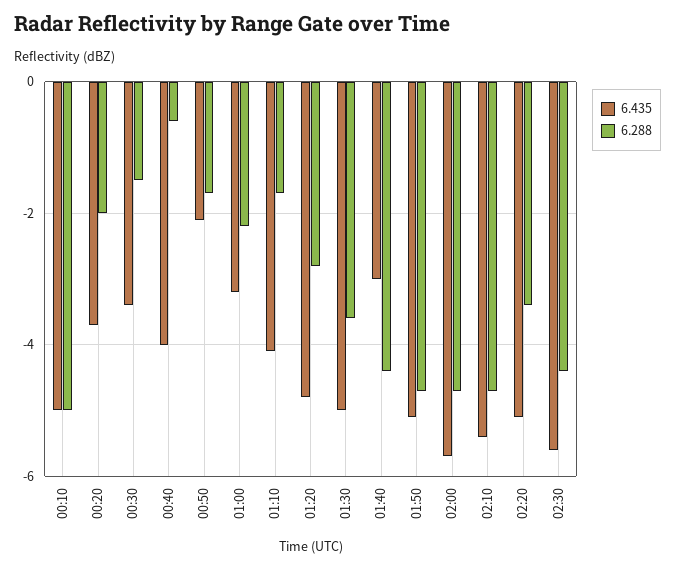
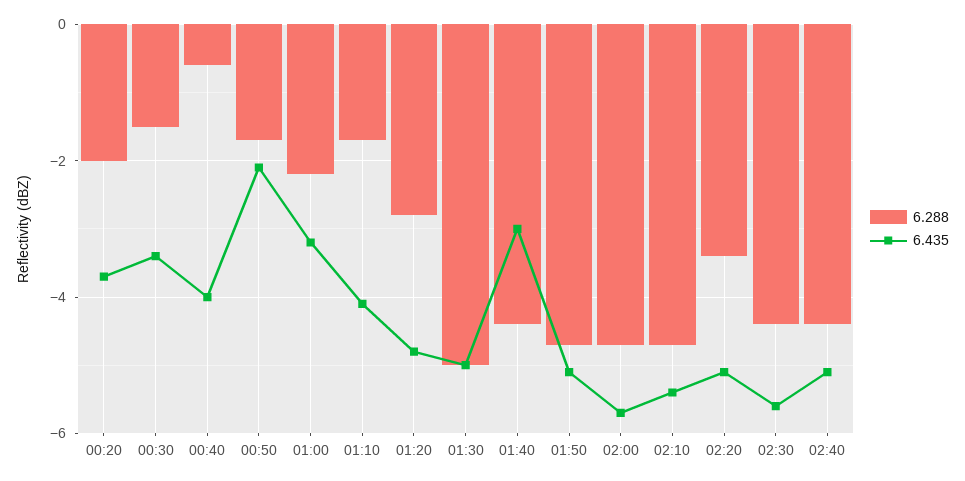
6.435, 00:10: -5 -> none
6.288, 00:10: -5 -> none
6.288, 01:30: -3.5 -> -5
6.288, 02:40: none -> -4.5
6.435, 02:40: none -> -5

